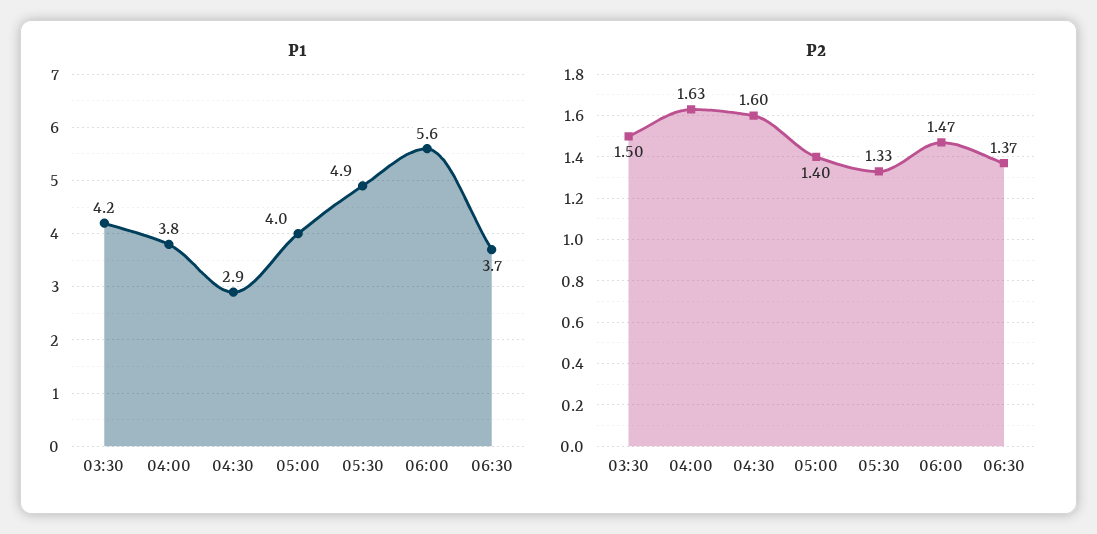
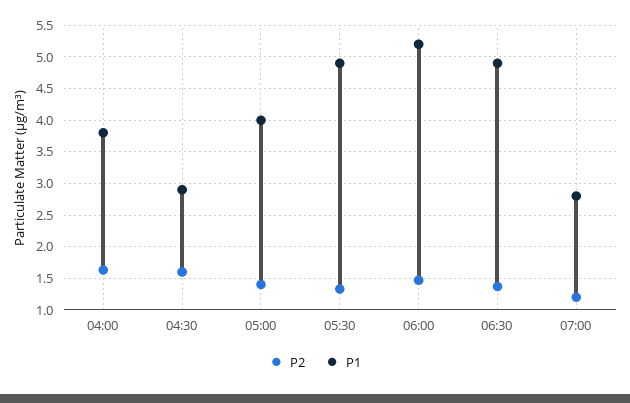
P1, 03:30: 4.2 -> none
P1, 06:00: 5.6 -> 5.2
P1, 06:30: 3.7 -> 4.9
P2, 03:30: 1.5 -> none
P2, 07:00: none -> 1.2
P1, 07:00: none -> 2.8

